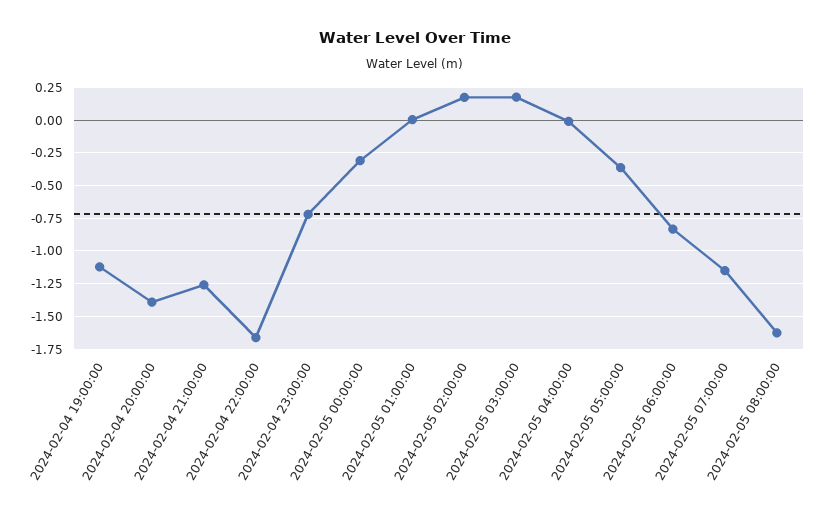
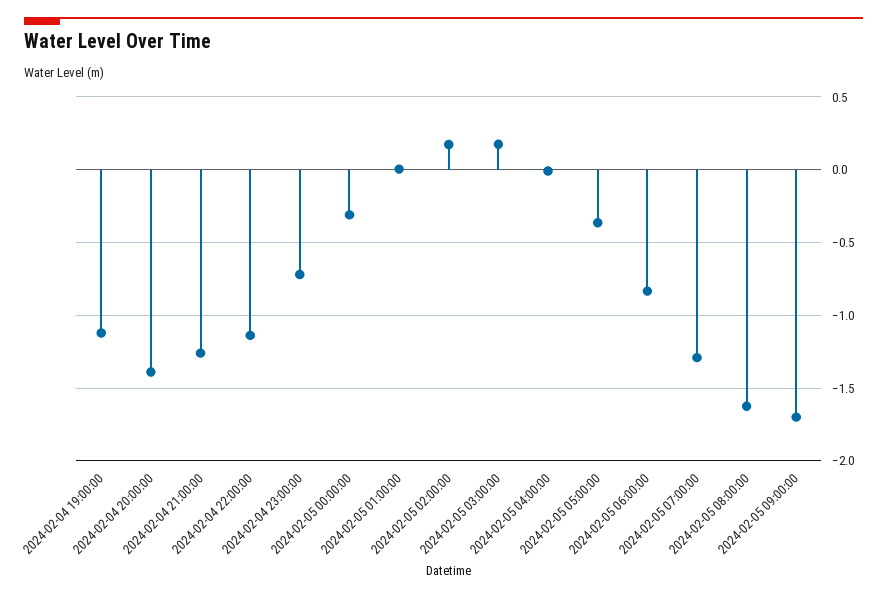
2024-02-04 22:00:00: -1.65 -> -1.15
2024-02-05 07:00:00: -1.15 -> -1.3
2024-02-05 09:00:00: none -> -1.7

